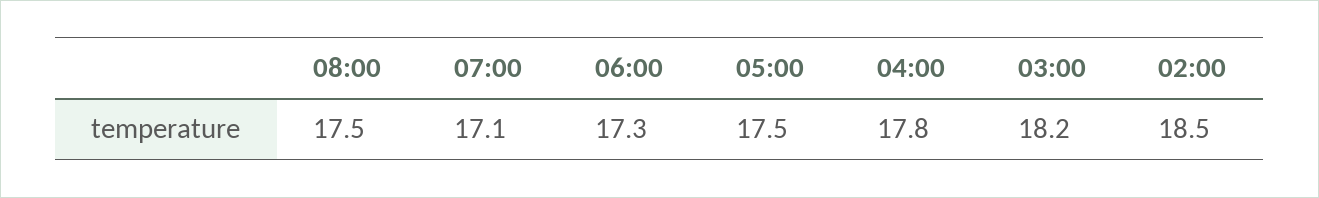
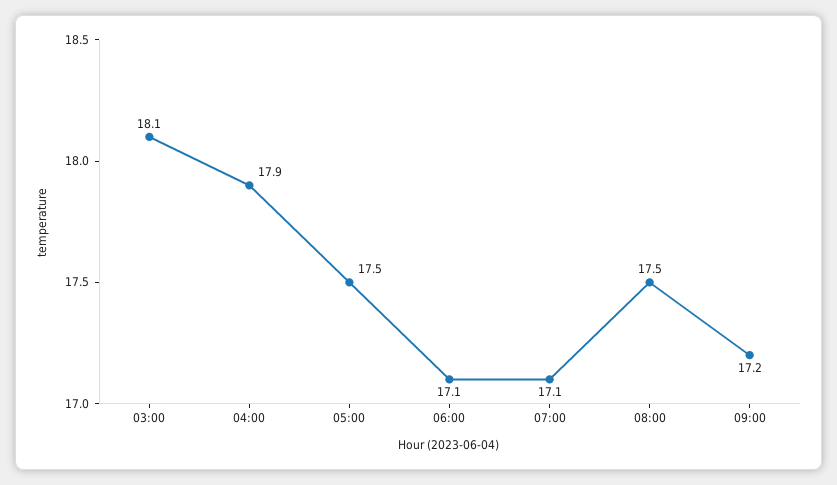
06:00: 17.3 -> 17.1
04:00: 17.8 -> 17.9
03:00: 18.2 -> 18.1
02:00: 18.5 -> none
09:00: none -> 17.2

